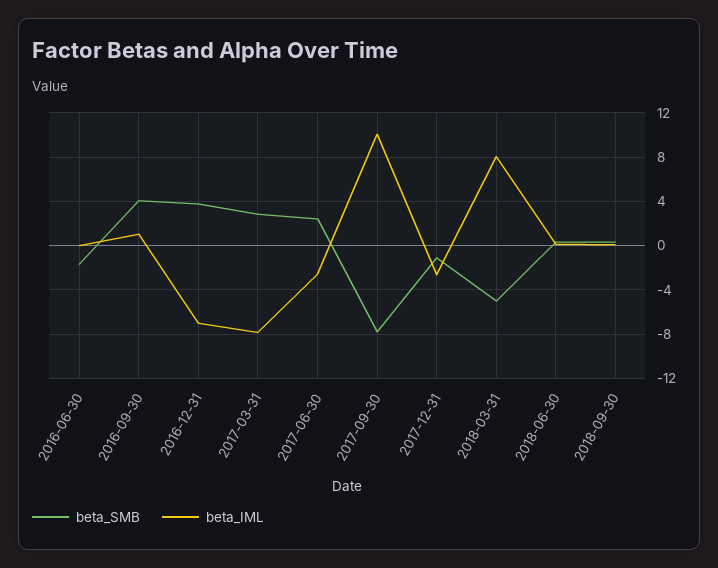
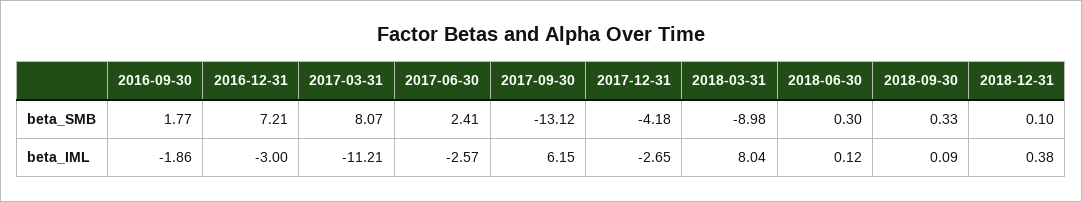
beta_SMB, 2016-06-30: -2 -> none
beta_IML, 2016-06-30: 0 -> none
beta_SMB, 2016-09-30: 4 -> 1.77
beta_IML, 2016-09-30: 1 -> -1.86
beta_SMB, 2016-12-31: 4 -> 7.21
beta_IML, 2016-12-31: -7 -> -3
beta_SMB, 2017-03-31: 3 -> 8.07
beta_IML, 2017-03-31: -8 -> -11.21
beta_SMB, 2017-09-30: -8 -> -13.12
beta_IML, 2017-09-30: 10 -> 6.15
beta_SMB, 2017-12-31: -1 -> -4.18
beta_SMB, 2018-03-31: -5 -> -8.98
beta_SMB, 2018-12-31: none -> 0.1
beta_IML, 2018-12-31: none -> 0.38

